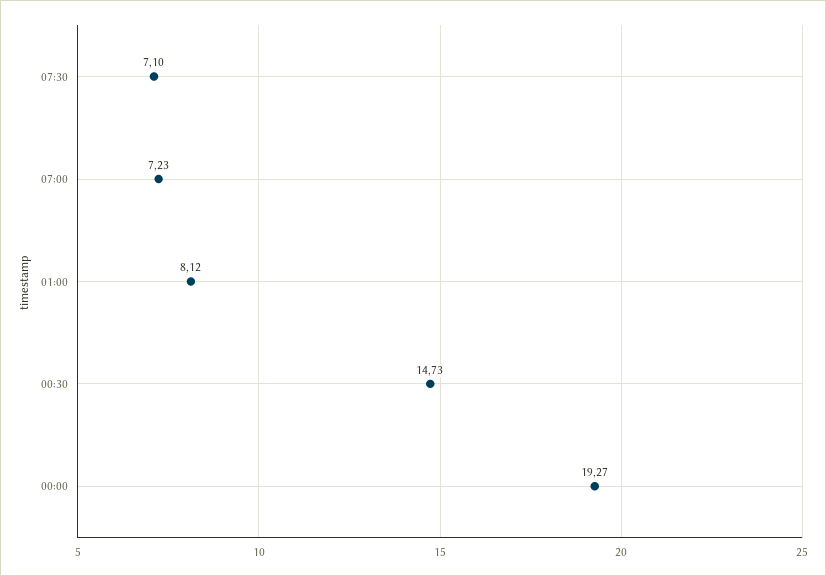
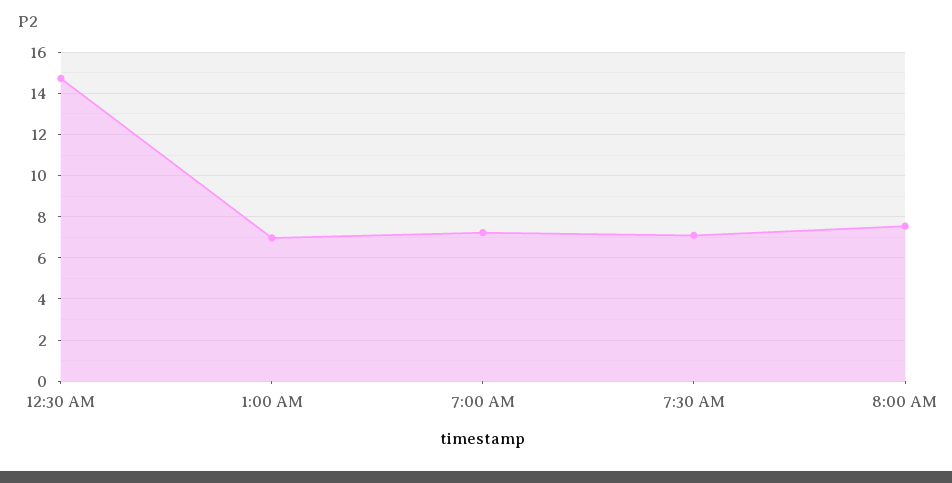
01:00: 8.12 -> 7
00:00: 19.27 -> none
8:00 AM: none -> 7.5

